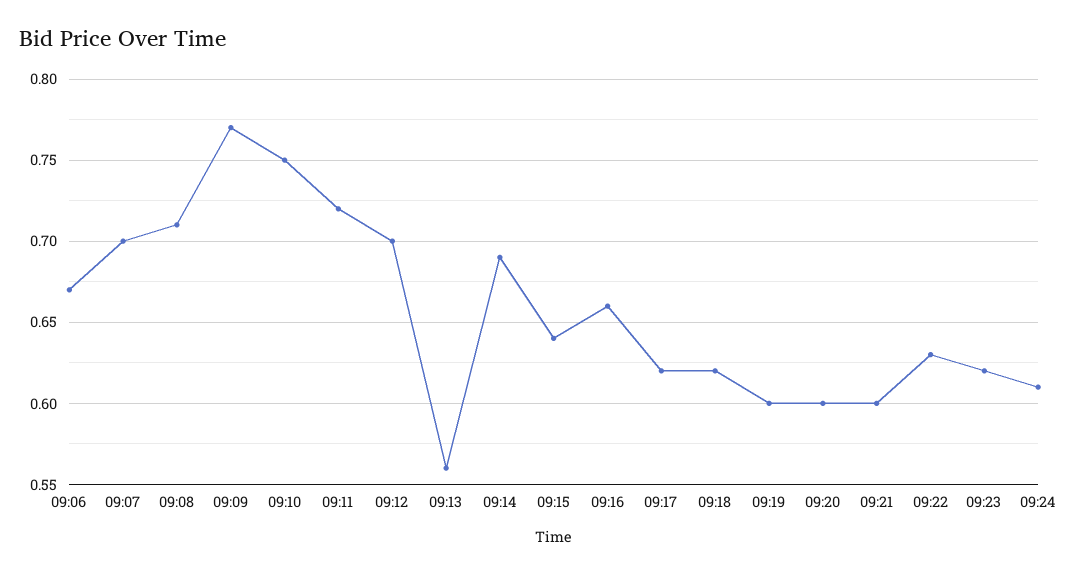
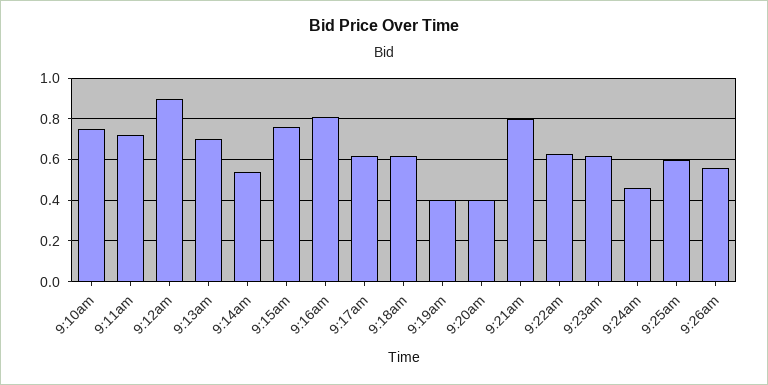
09:06: 0.67 -> none
09:07: 0.7 -> none
09:08: 0.71 -> none
09:09: 0.77 -> none
09:12: 0.7 -> 0.9
09:13: 0.56 -> 0.7
09:14: 0.69 -> 0.55
09:15: 0.64 -> 0.75
09:16: 0.66 -> 0.8
09:19: 0.6 -> 0.4
09:20: 0.6 -> 0.4
09:21: 0.6 -> 0.8
09:24: 0.61 -> 0.45
9:25am: none -> 0.6
9:26am: none -> 0.55

